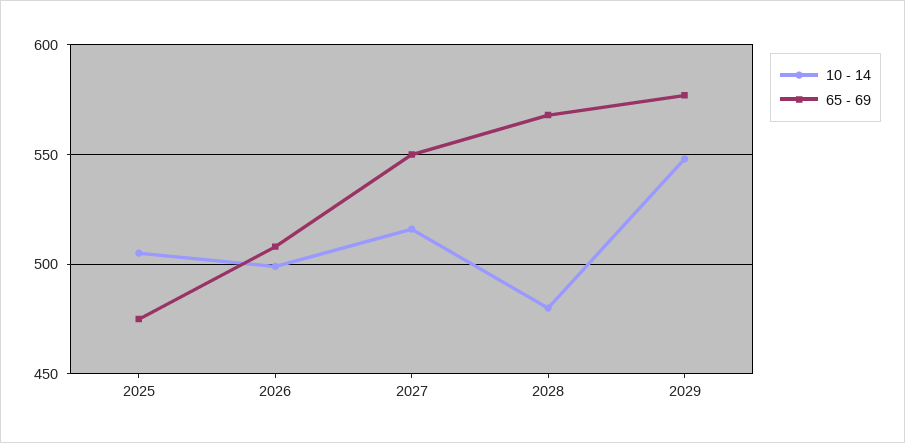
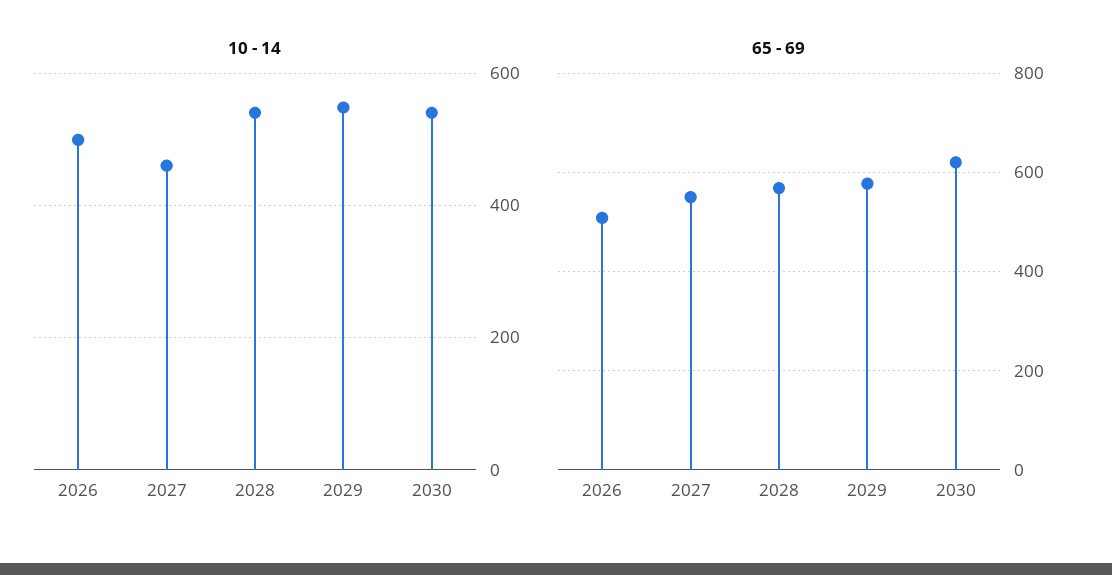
10 - 14, 2025: 505 -> none
65 - 69, 2025: 475 -> none
10 - 14, 2027: 515 -> 460
10 - 14, 2028: 480 -> 540
10 - 14, 2030: none -> 540
65 - 69, 2030: none -> 620

